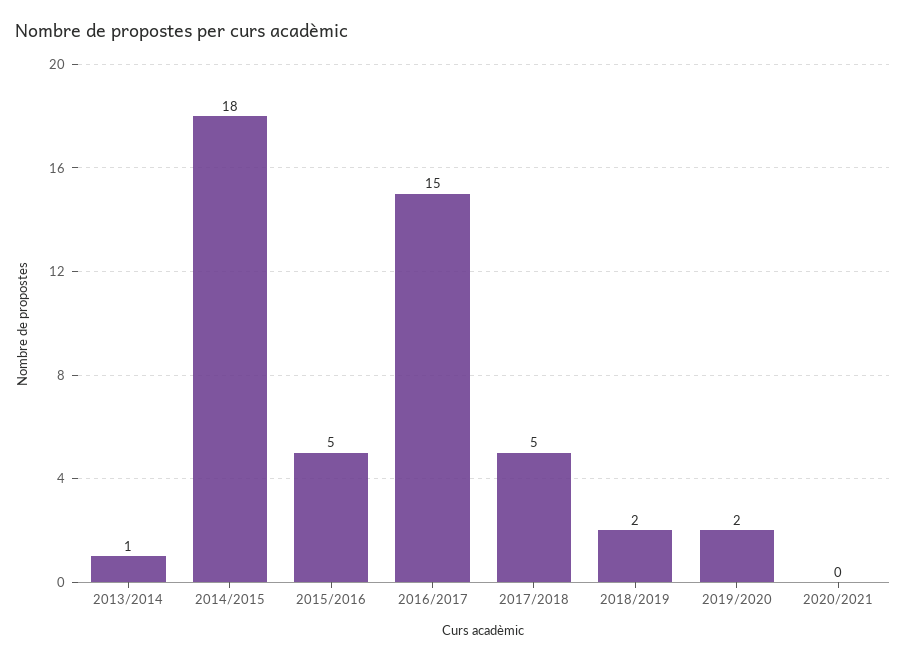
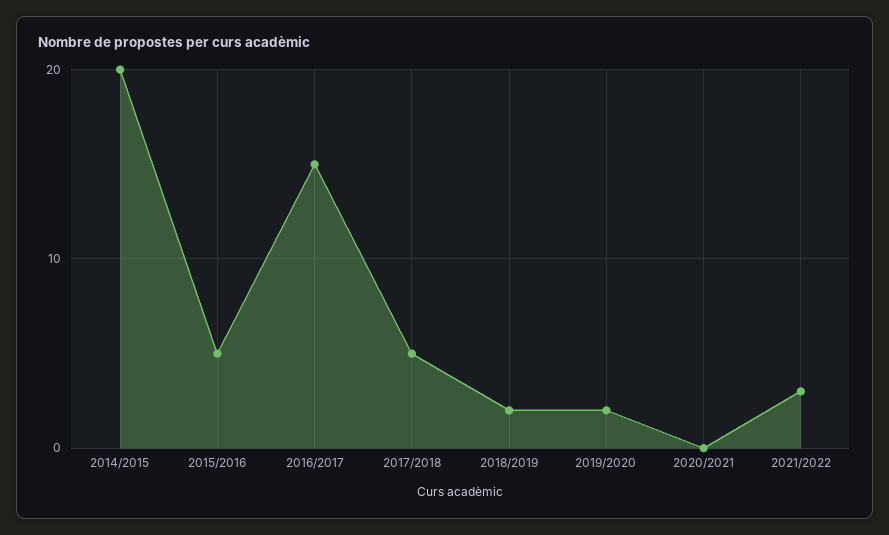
2013/2014: 1 -> none
2014/2015: 18 -> 20
2021/2022: none -> 3

